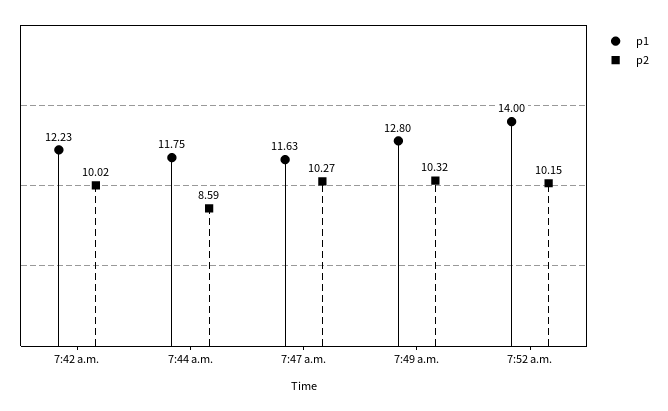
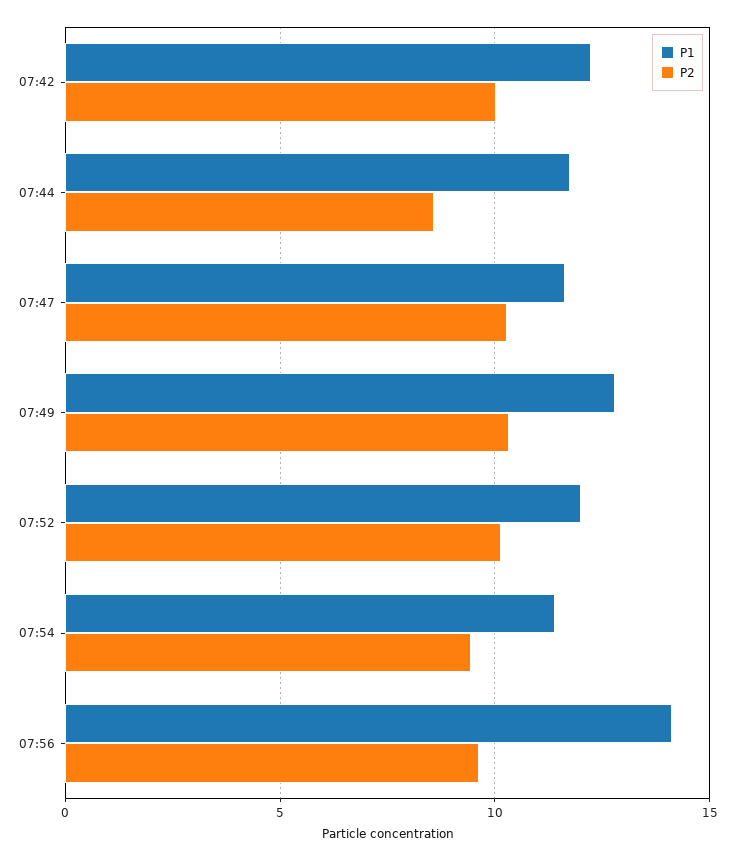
p1, 7:52 a.m.: 14 -> 12
p1, 07:54: none -> 11.5
p2, 07:54: none -> 9.5
p1, 07:56: none -> 14
p2, 07:56: none -> 9.5

